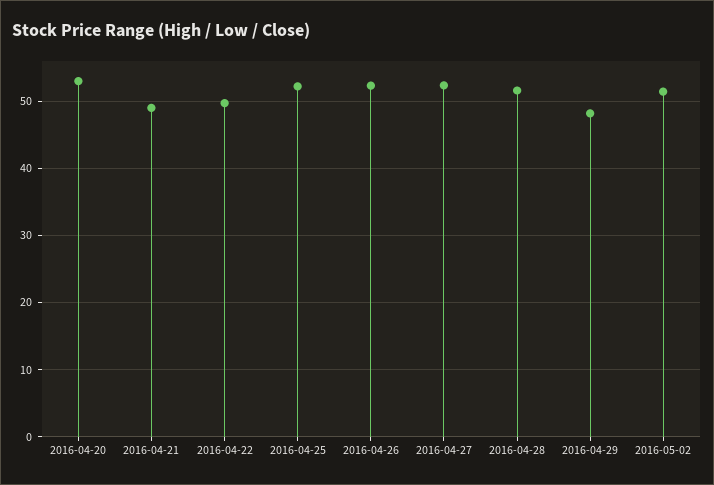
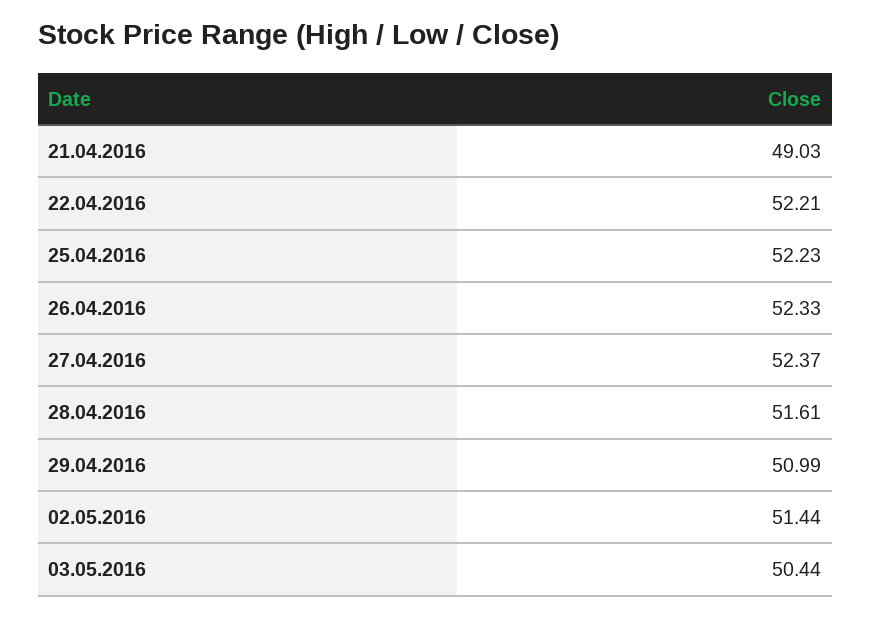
2016-04-20: 53 -> none
2016-04-22: 50 -> 52.21
2016-04-29: 48 -> 50.99
03.05.2016: none -> 50.44

